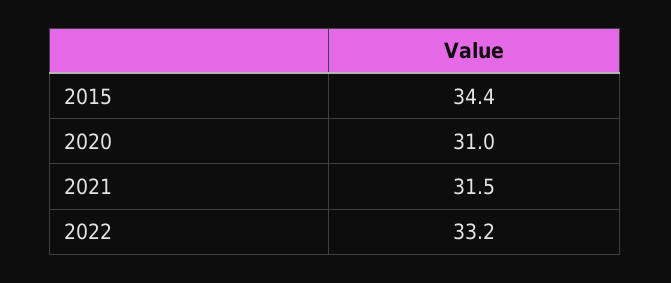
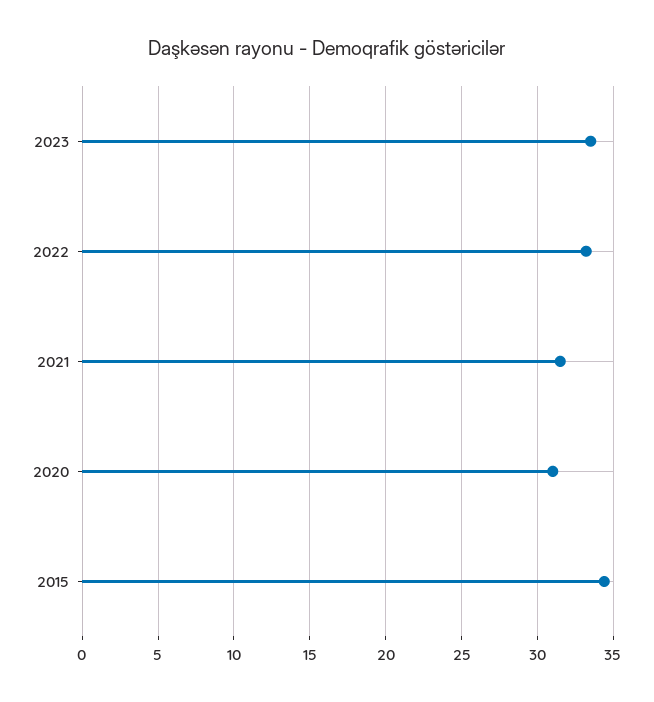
2023: none -> 33.5

